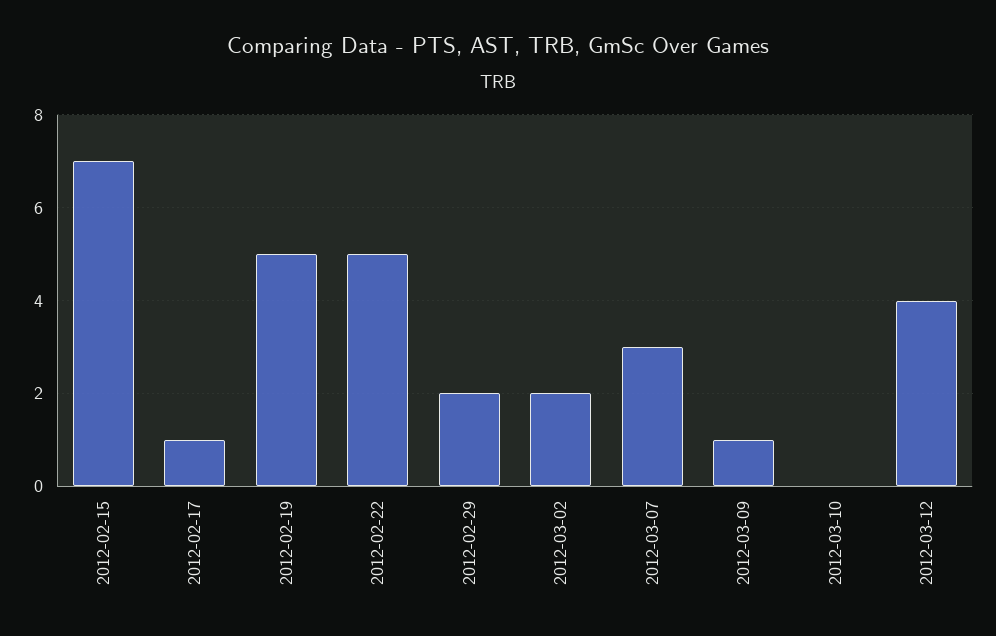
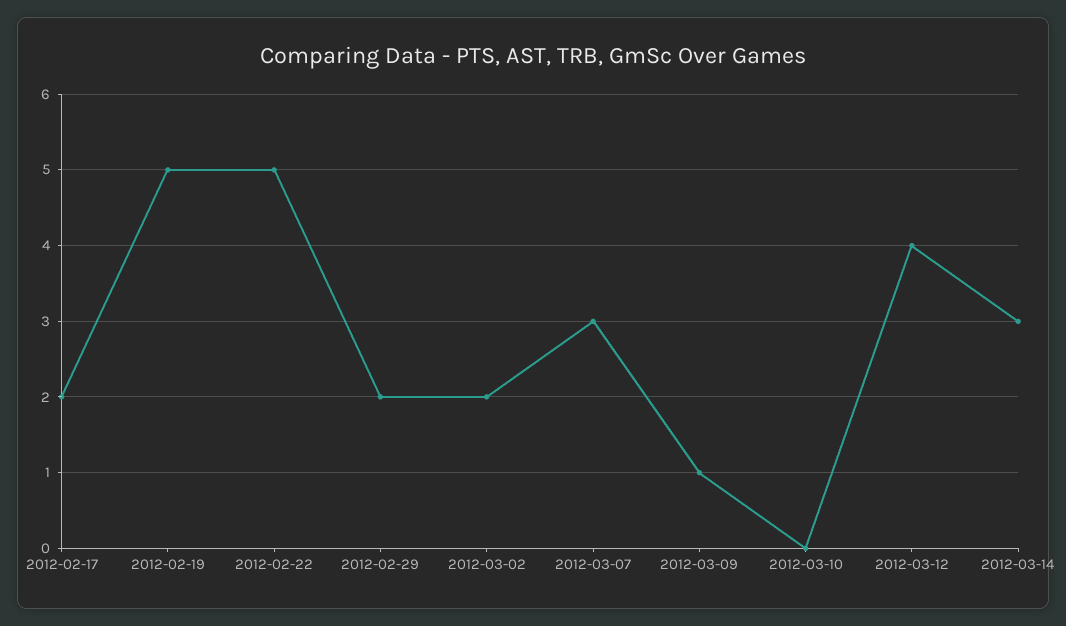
2012-02-15: 7 -> none
2012-02-17: 1 -> 2
2012-03-14: none -> 3

